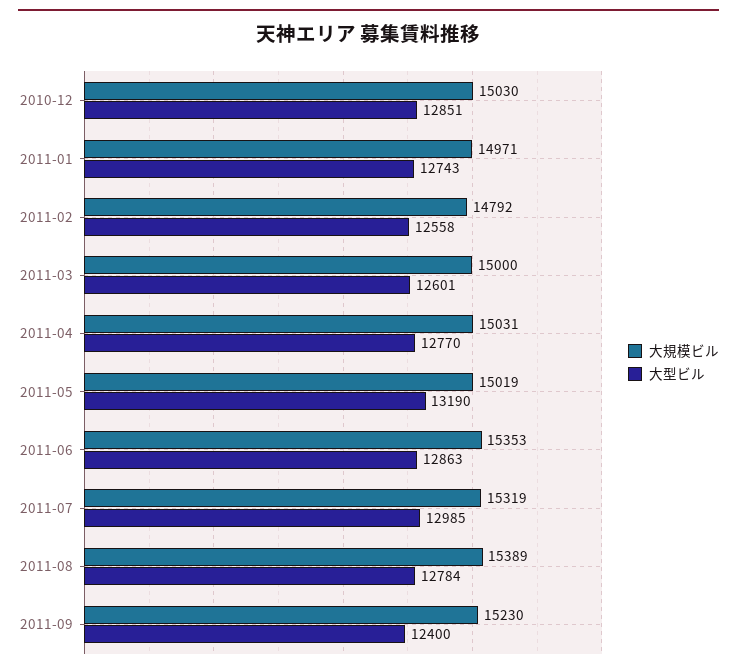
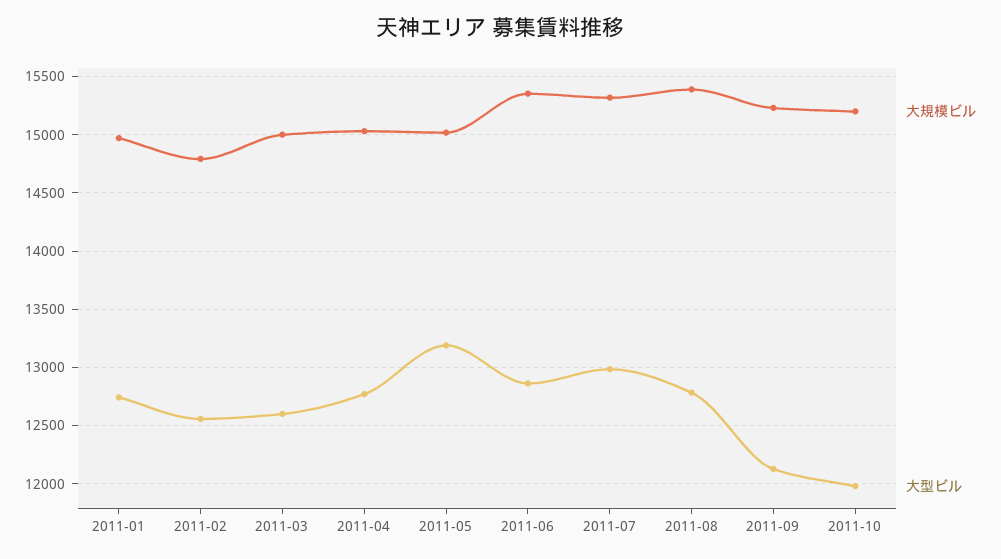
大規模ビル, 2010-12: 15030 -> none
大型ビル, 2010-12: 12851 -> none
大型ビル, 2011-09: 12400 -> 12100
大規模ビル, 2011-10: none -> 15200
大型ビル, 2011-10: none -> 12000

